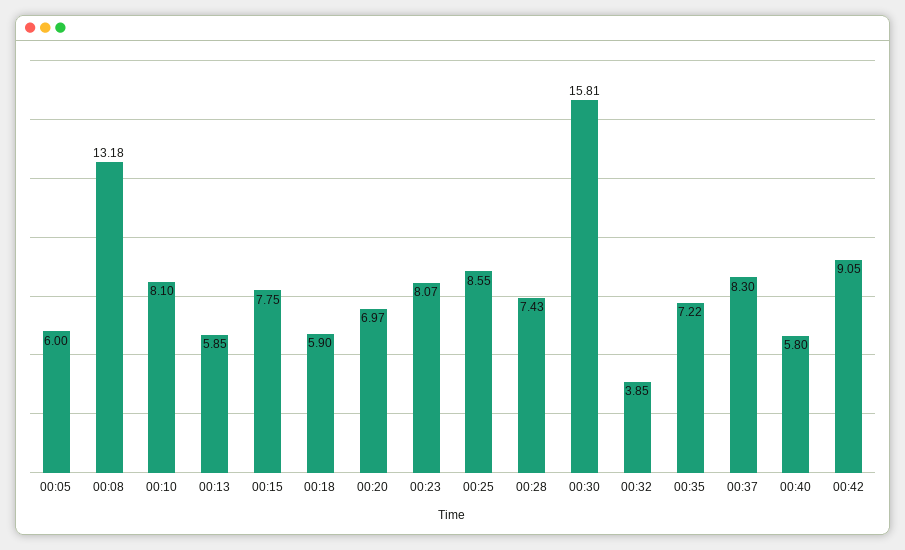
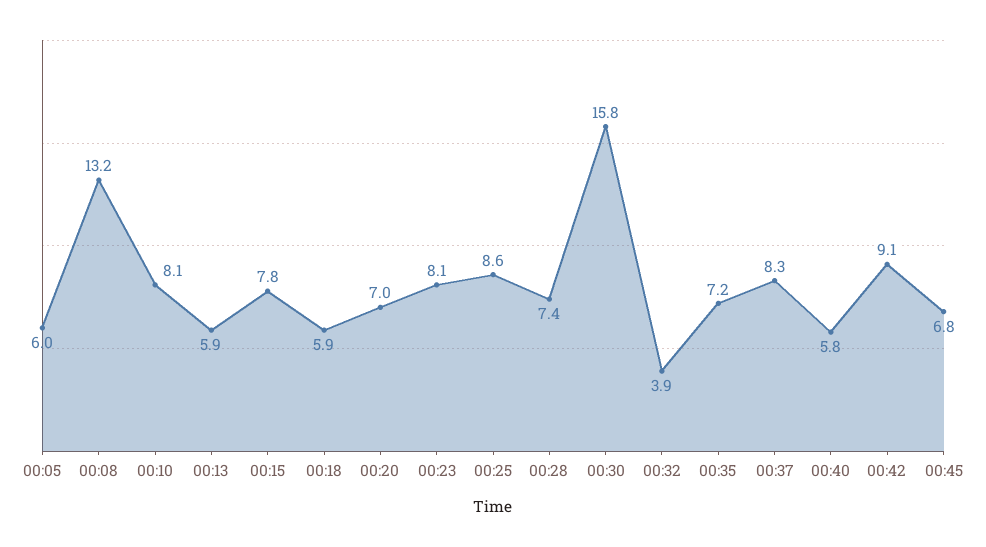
00:45: none -> 6.8

